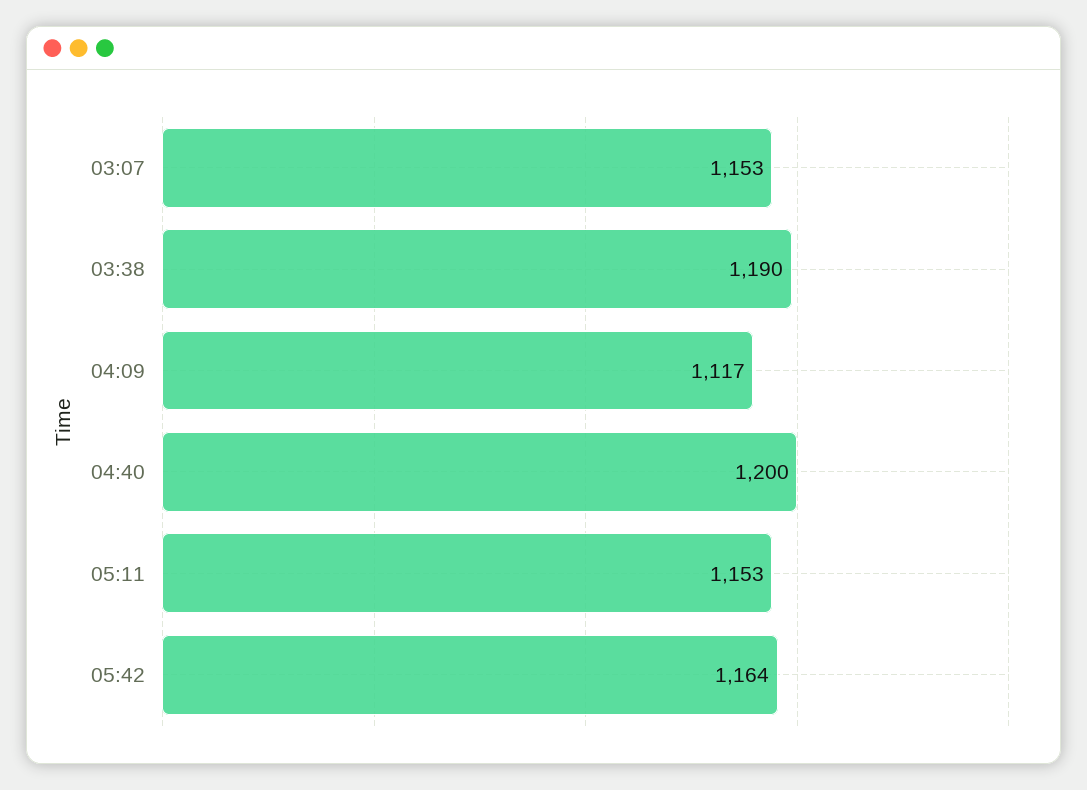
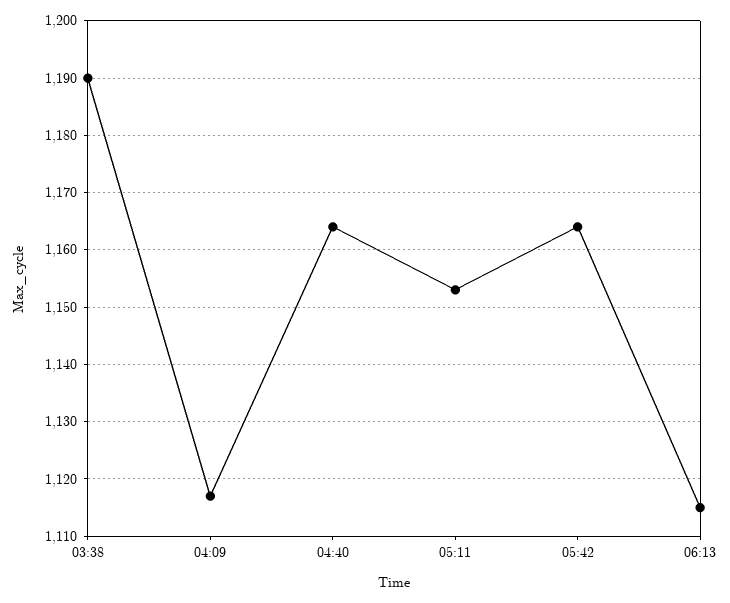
03:07: 1153 -> none
04:40: 1200 -> 1165
06:13: none -> 1115

